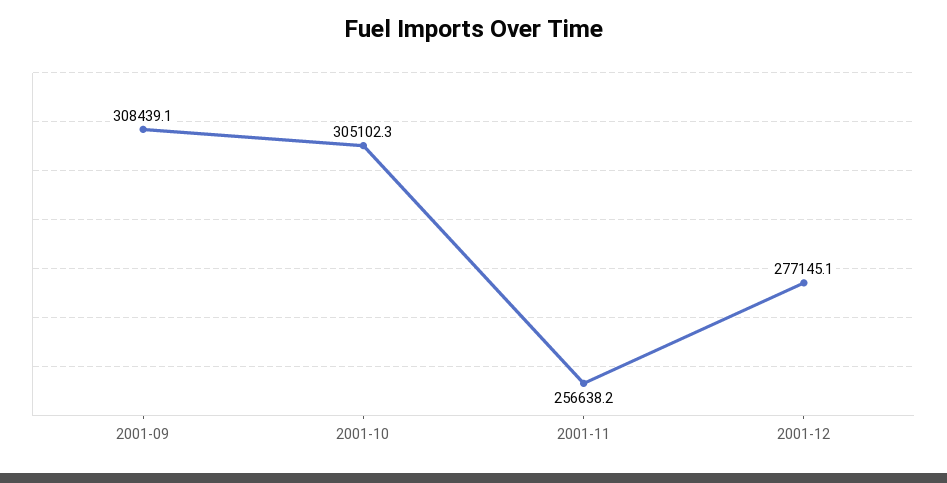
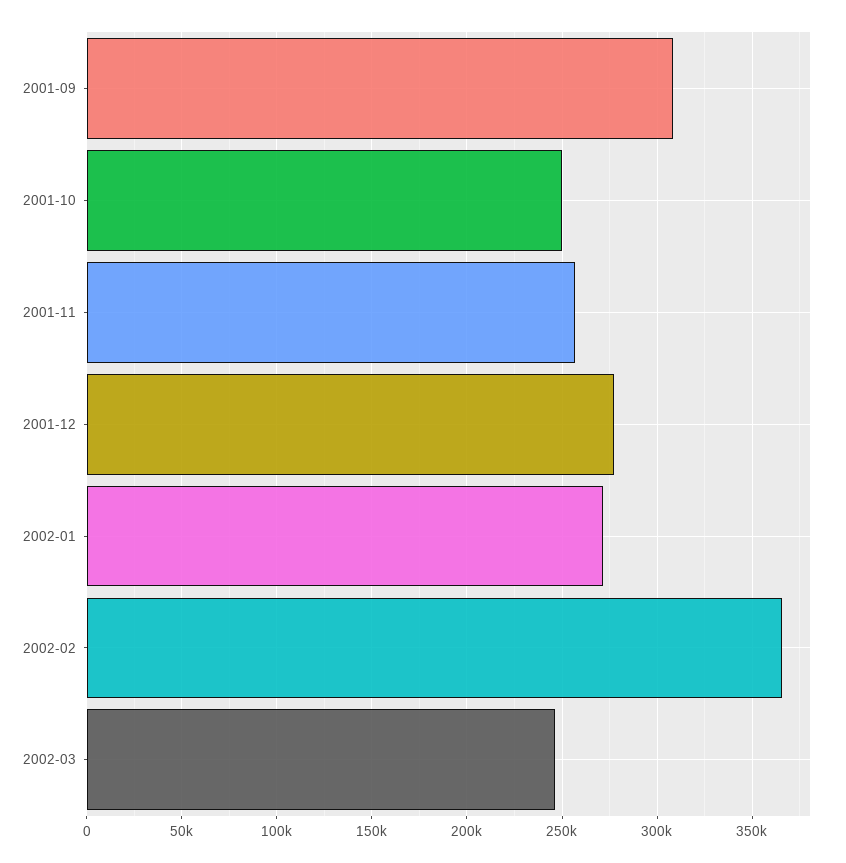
2001-10: 305102.3 -> 250000
2002-01: none -> 270000
2002-02: none -> 365000
2002-03: none -> 245000

